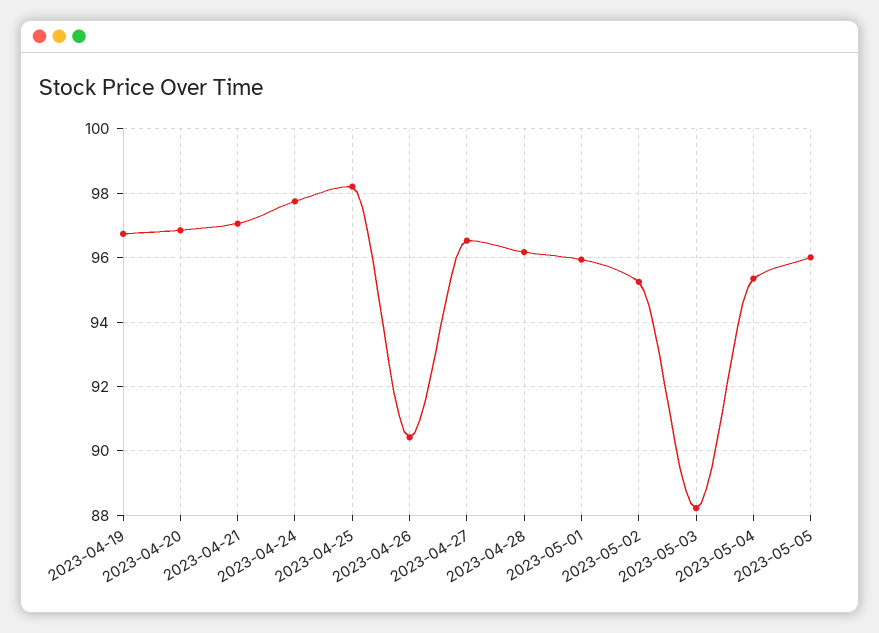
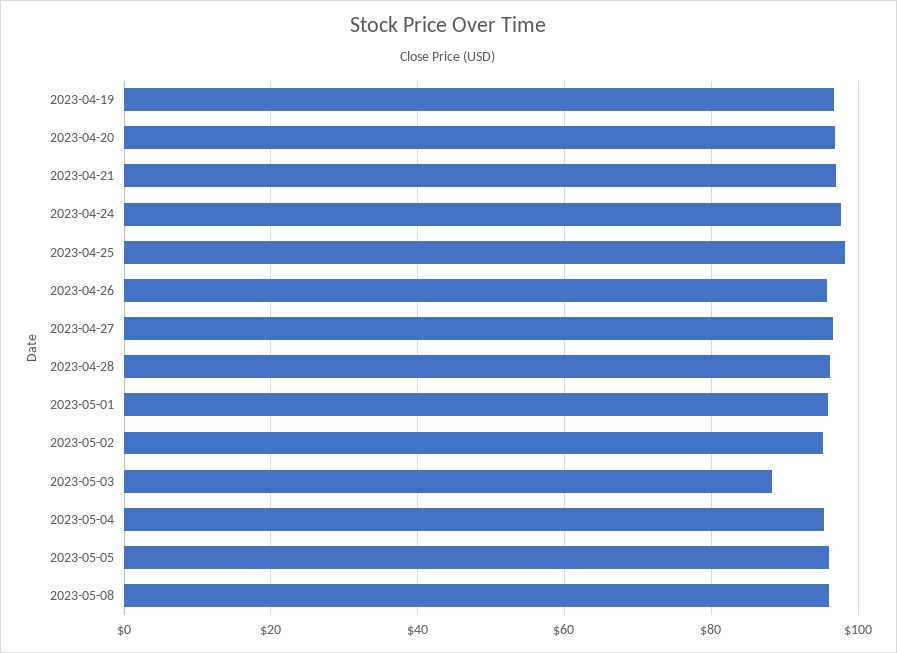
2023-04-26: 90.4 -> 96
2023-05-08: none -> 96

